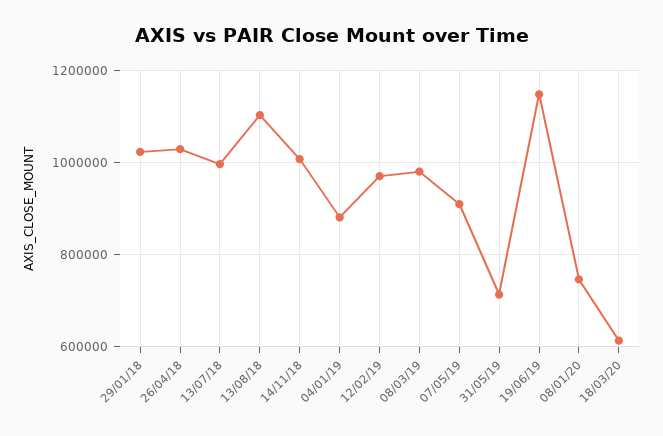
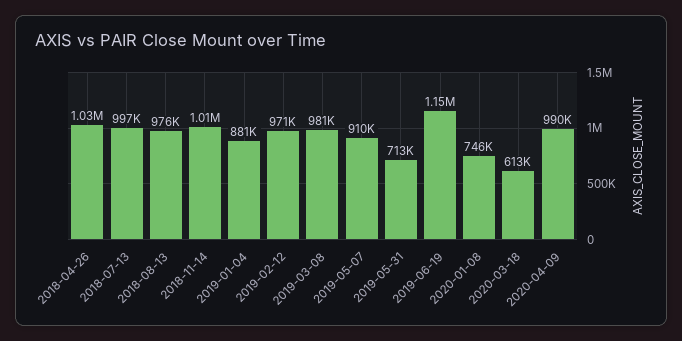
29/01/18: 1020000 -> none
13/08/18: 1100000 -> 976000
2020-04-09: none -> 990000

